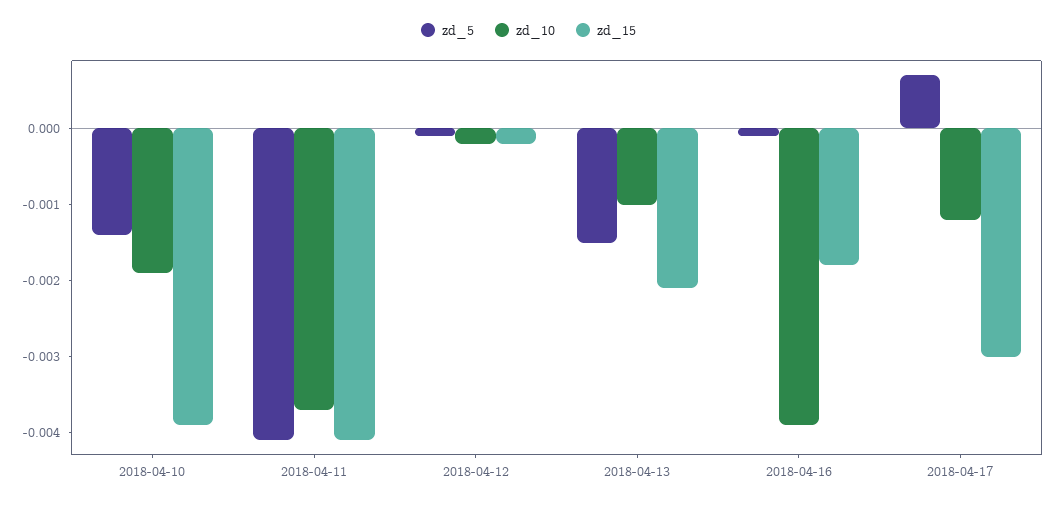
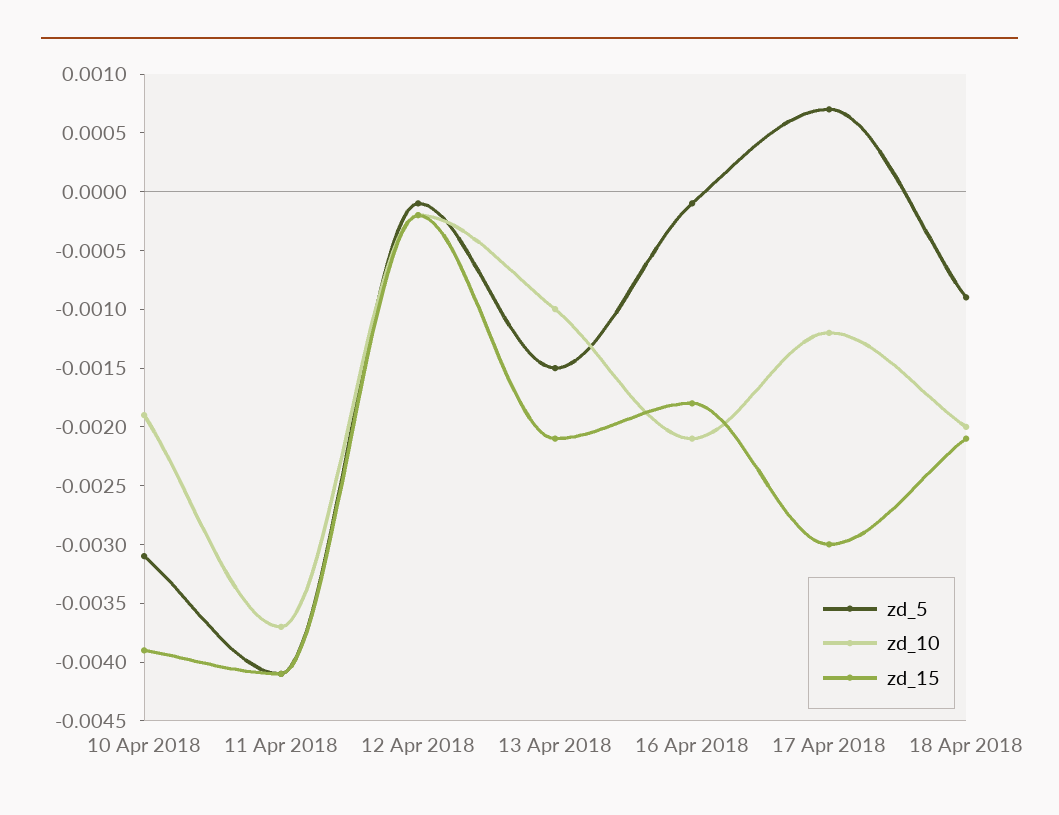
zd_5, 2018-04-10: -0.0015 -> -0.0031
zd_10, 2018-04-16: -0.004 -> -0.0021
zd_5, 18 Apr 2018: none -> -0.0009
zd_10, 18 Apr 2018: none -> -0.002
zd_15, 18 Apr 2018: none -> -0.0021

